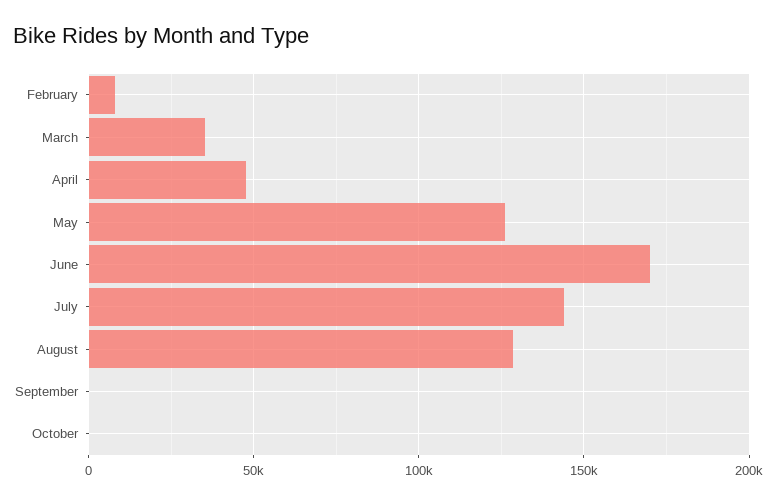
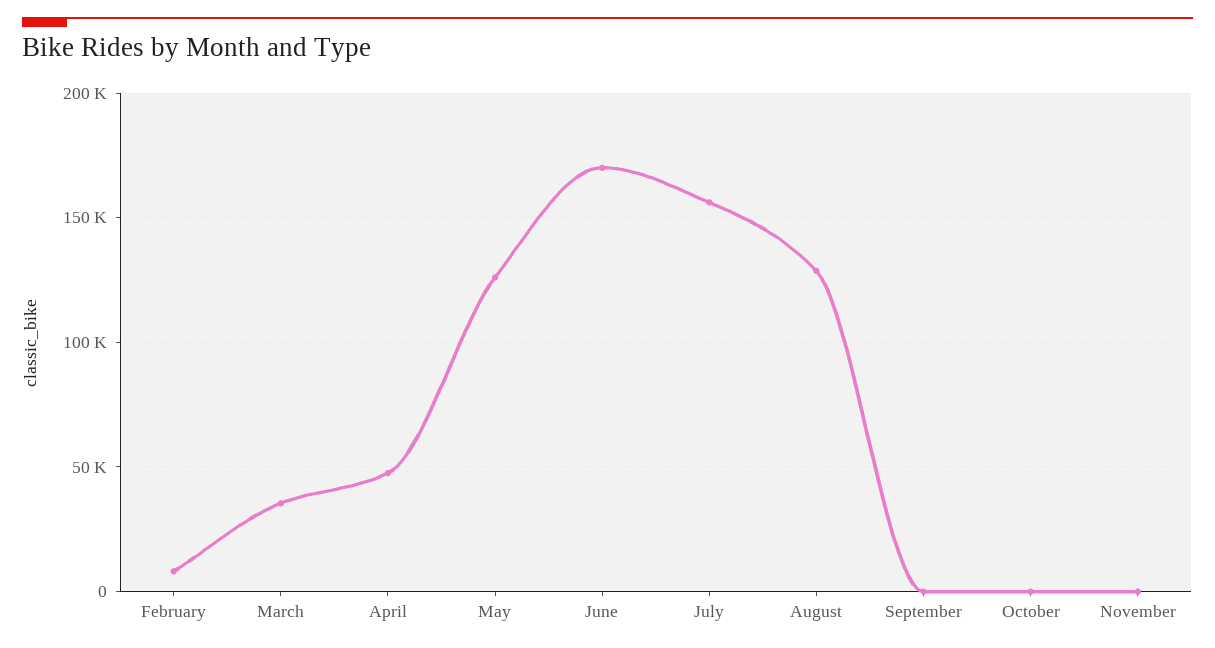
July: 145000 -> 155000
November: none -> 0

